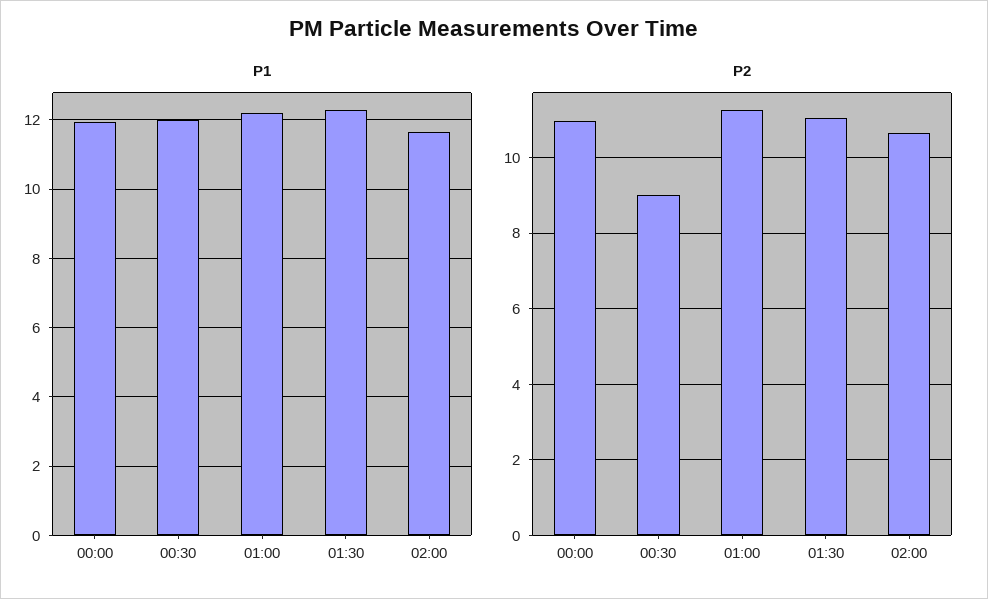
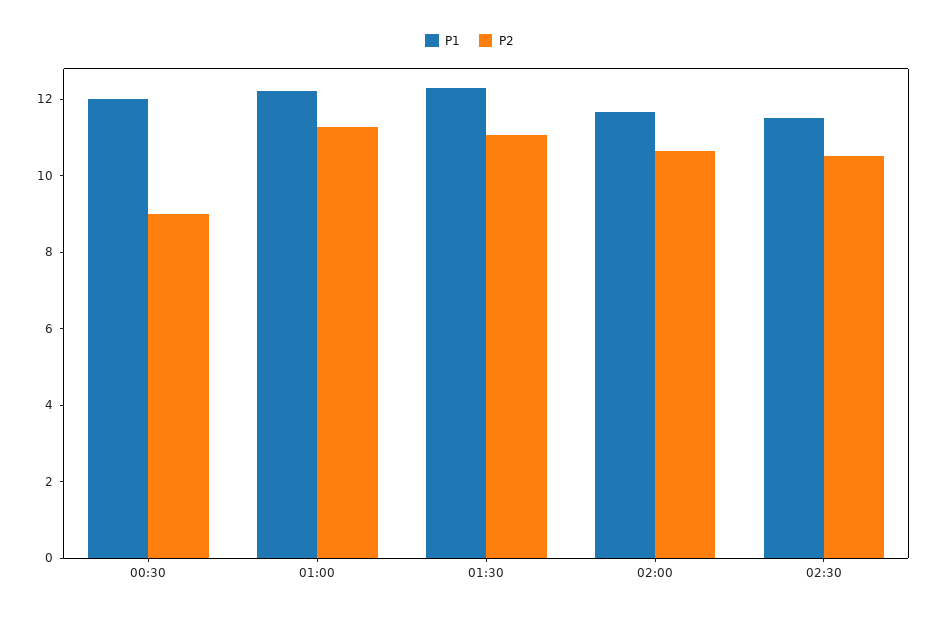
P1, 00:00: 12 -> none
P2, 00:00: 11 -> none
P1, 02:30: none -> 11.5
P2, 02:30: none -> 10.5

